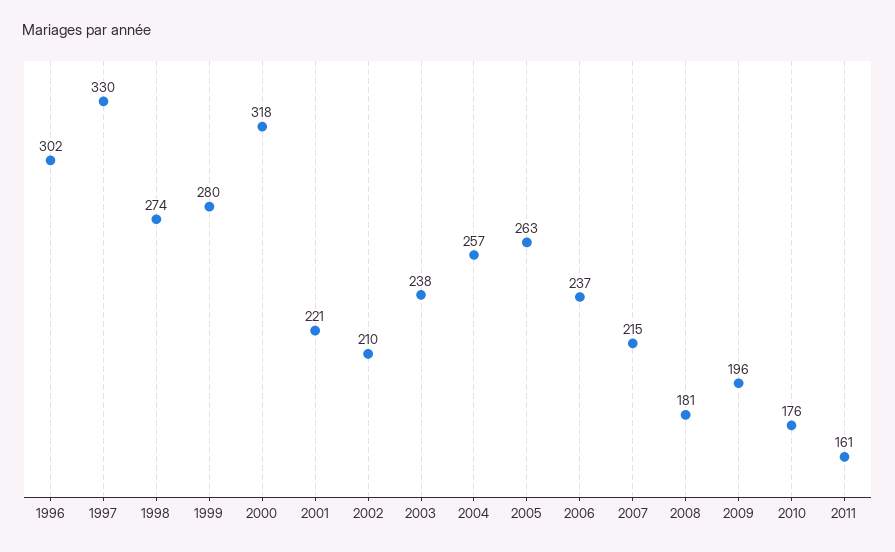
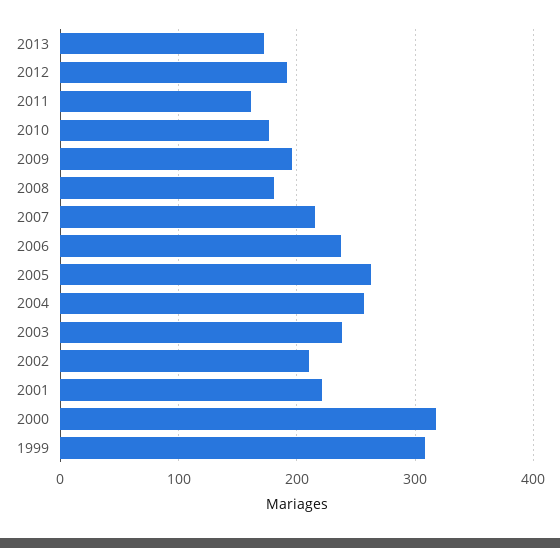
1996: 302 -> none
1997: 330 -> none
1998: 274 -> none
1999: 280 -> 310
2013: none -> 170
2012: none -> 190

